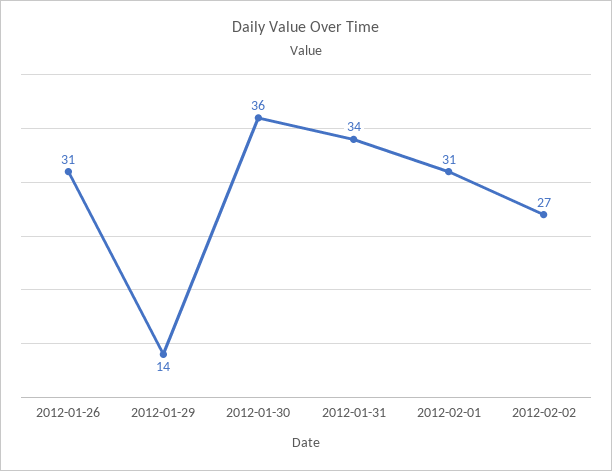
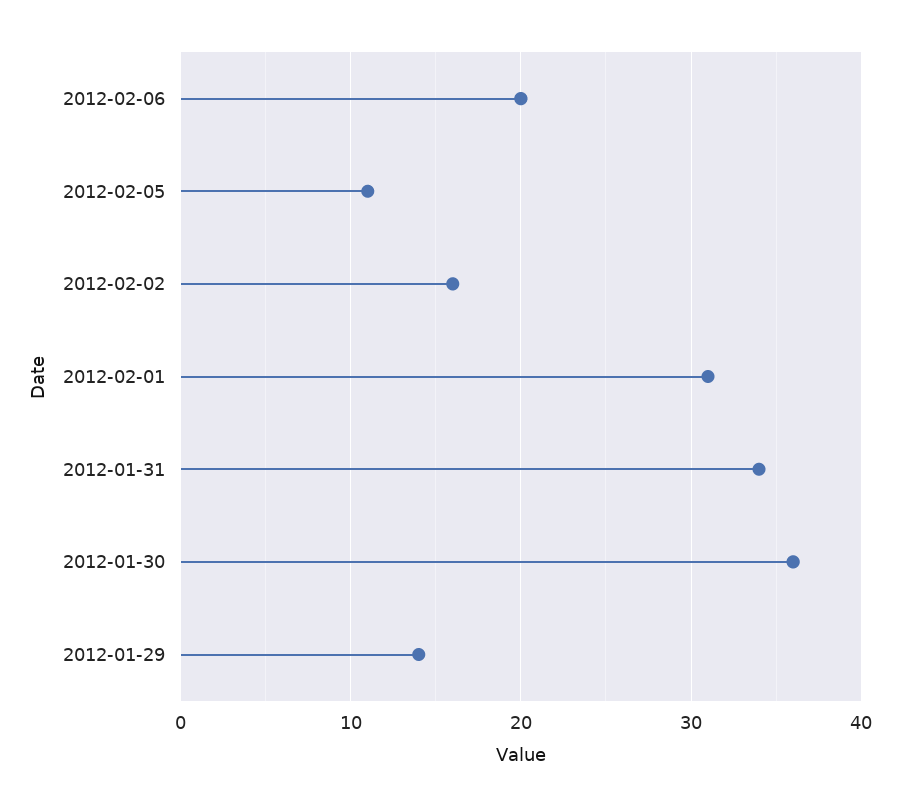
2012-01-26: 31 -> none
2012-02-02: 27 -> 16
2012-02-06: none -> 20
2012-02-05: none -> 11

